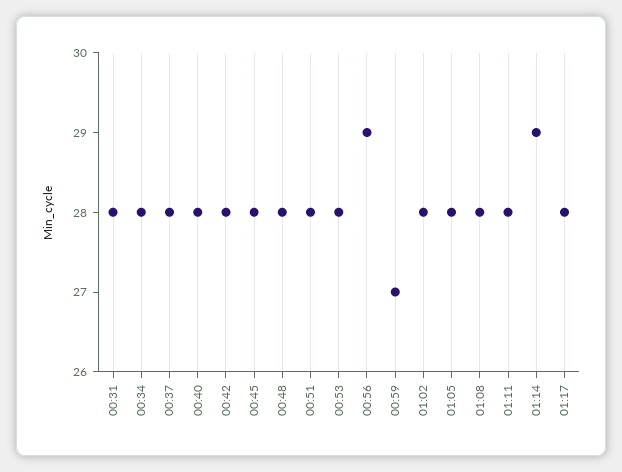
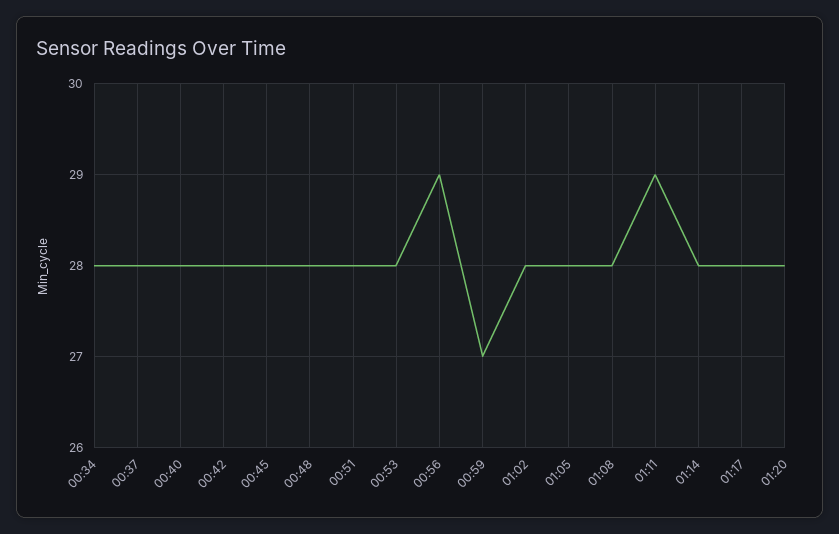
00:31: 28 -> none
01:11: 28 -> 29
01:14: 29 -> 28
01:20: none -> 28

